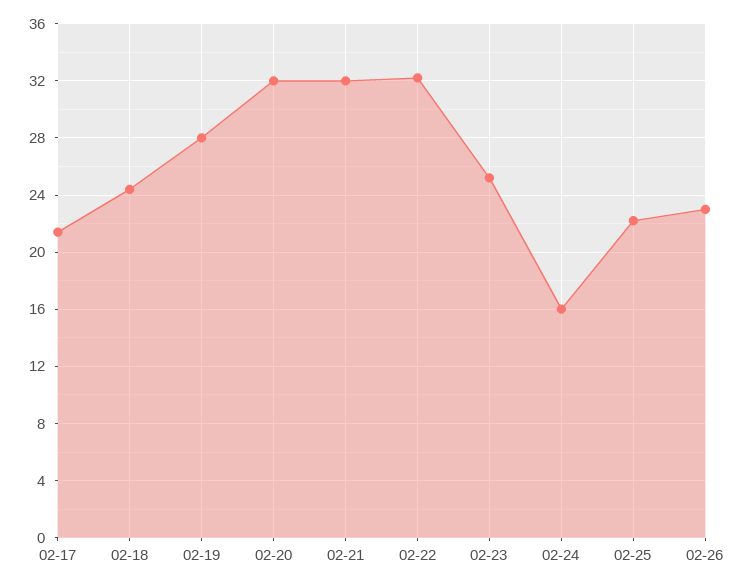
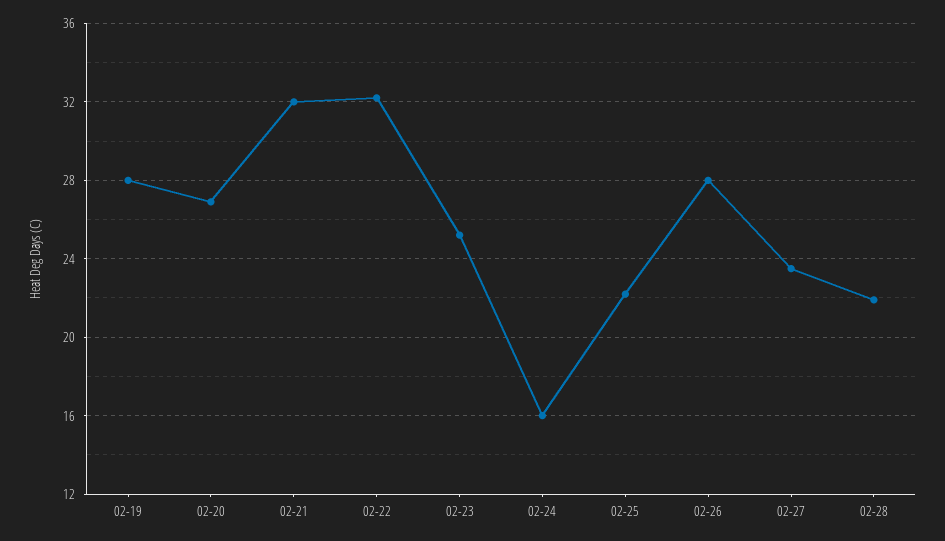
02-17: 21.5 -> none
02-18: 24.5 -> none
02-20: 32 -> 27
02-26: 23 -> 28
02-27: none -> 23.5
02-28: none -> 22

